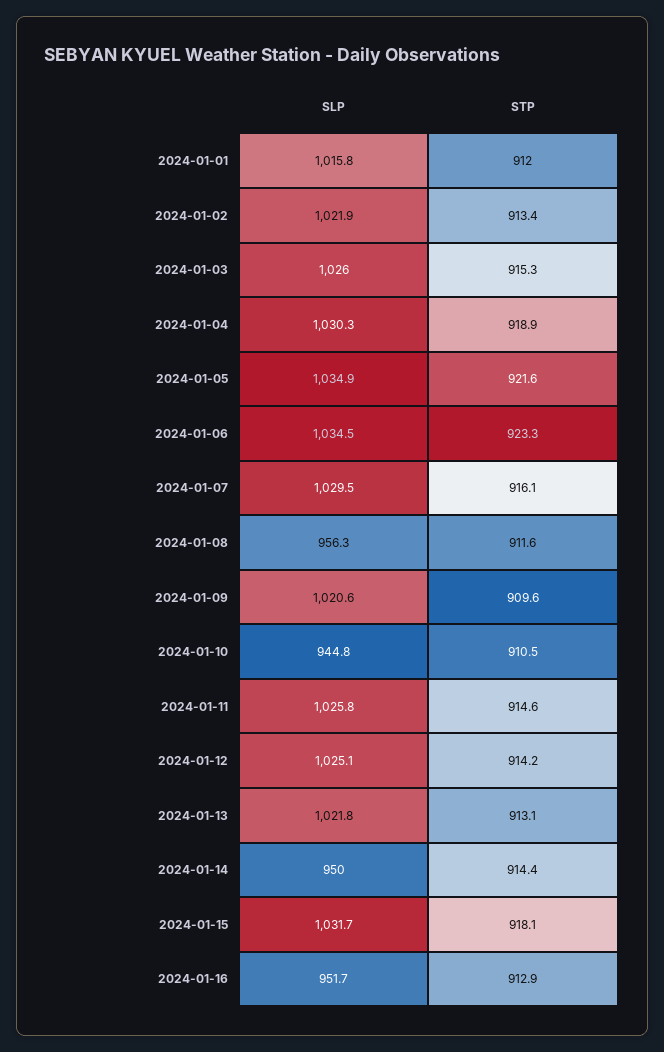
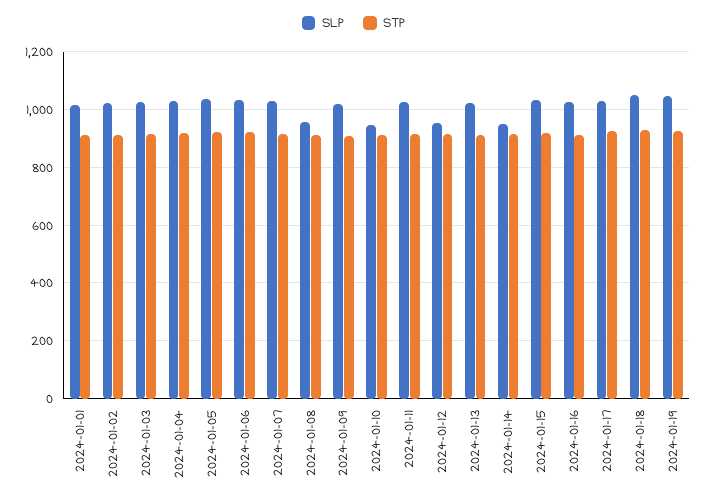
SLP, 2024-01-12: 1025.1 -> 950
SLP, 2024-01-16: 951.7 -> 1025
SLP, 2024-01-17: none -> 1025
STP, 2024-01-17: none -> 925
SLP, 2024-01-18: none -> 1050
STP, 2024-01-18: none -> 925
SLP, 2024-01-19: none -> 1050
STP, 2024-01-19: none -> 925

